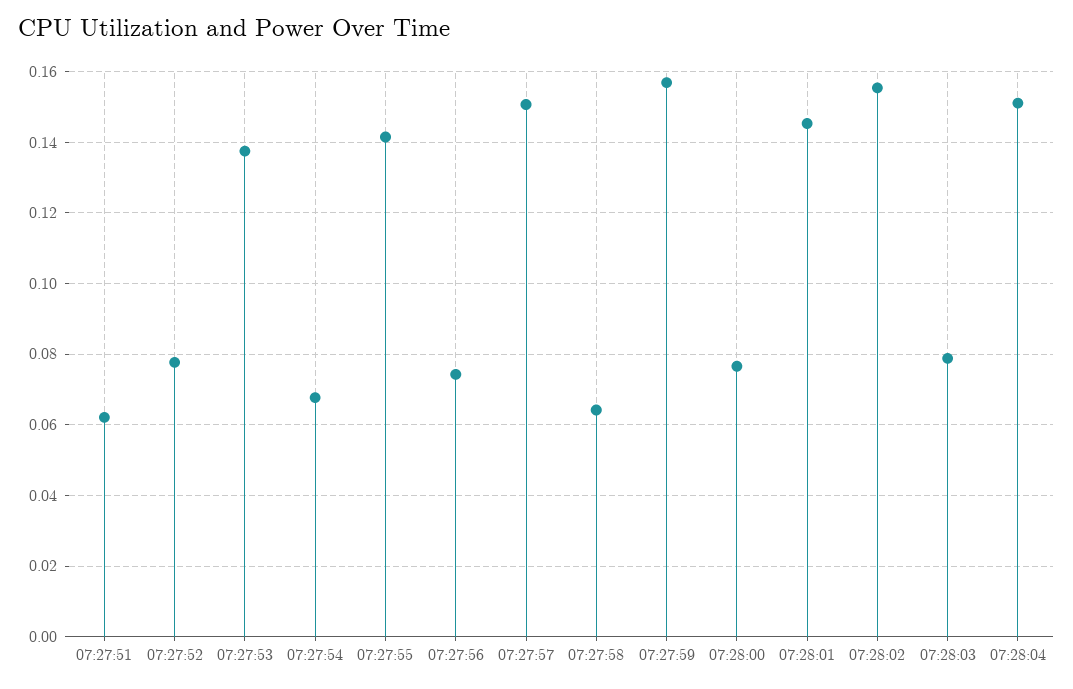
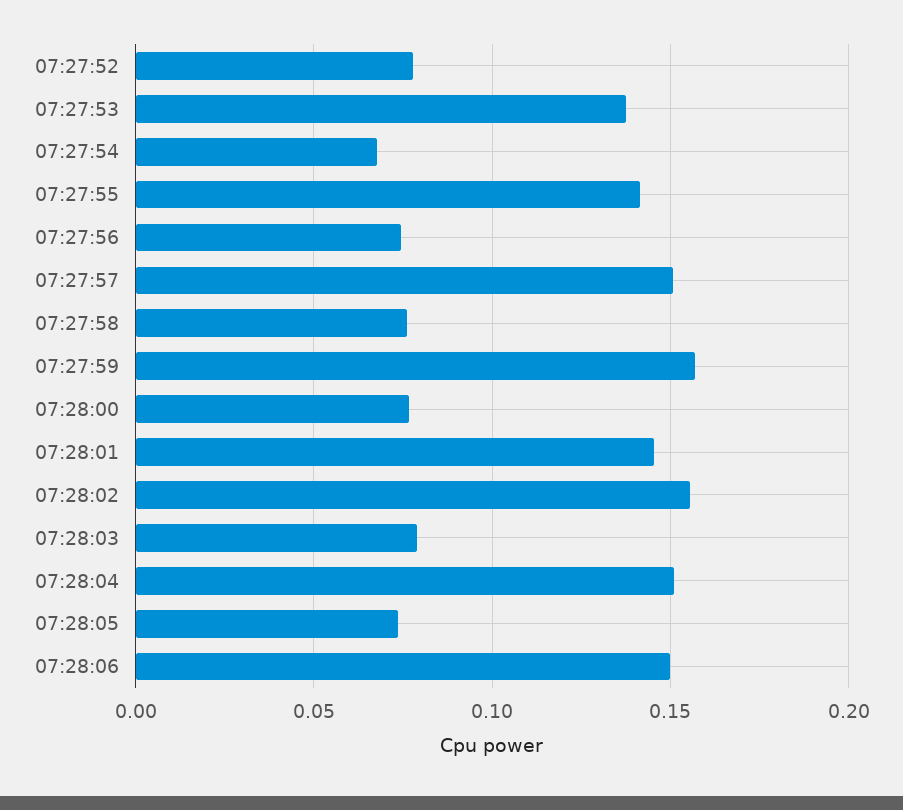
07:27:51: 0.062 -> none
07:27:58: 0.064 -> 0.075
07:28:05: none -> 0.075
07:28:06: none -> 0.15

